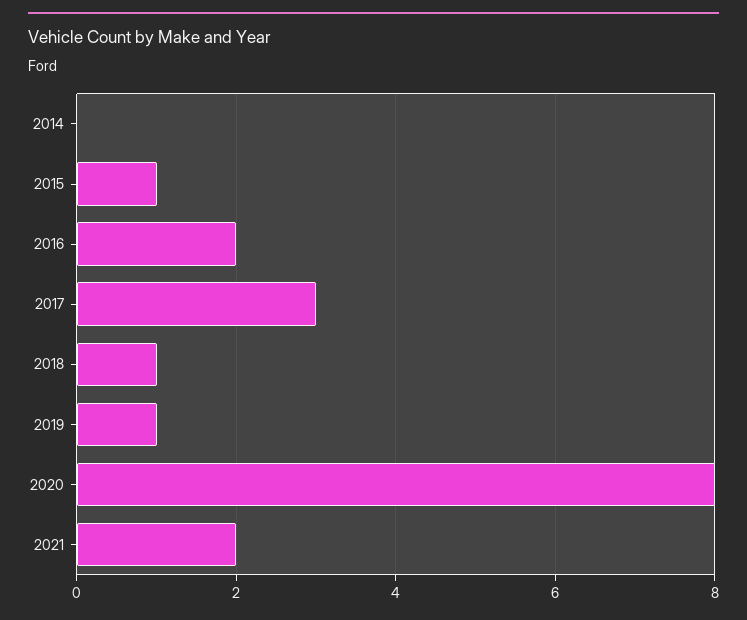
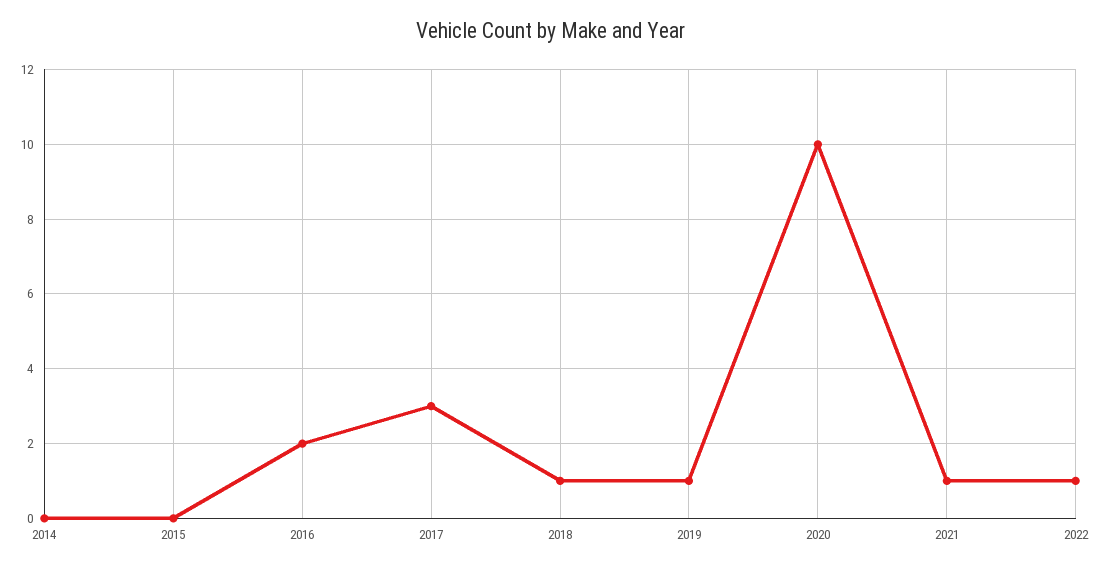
2015: 1 -> 0
2020: 8 -> 10
2021: 2 -> 1
2022: none -> 1

